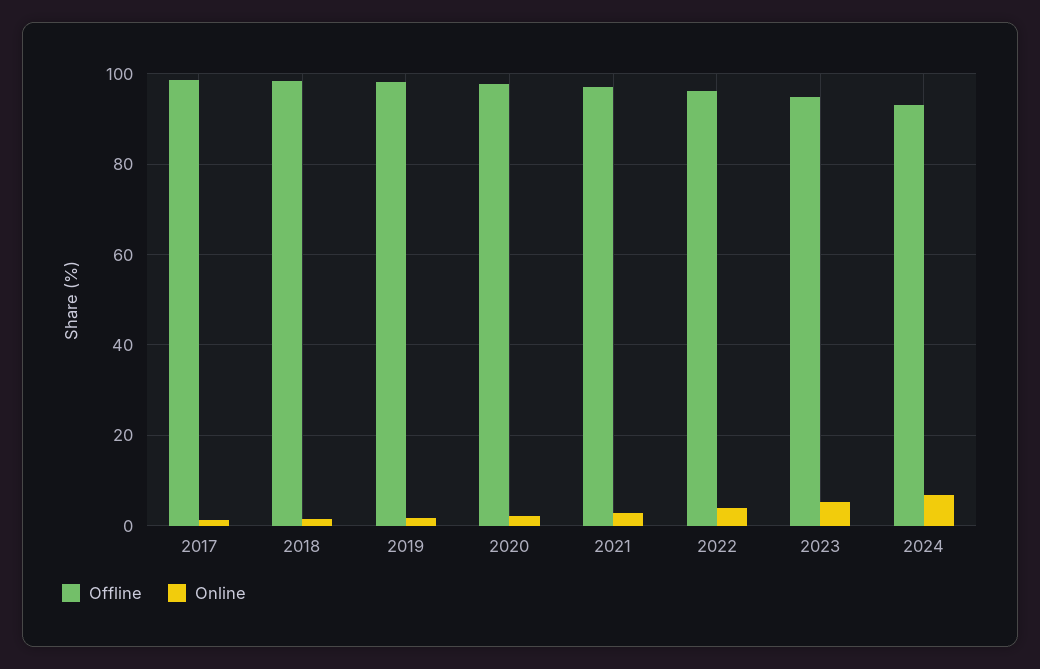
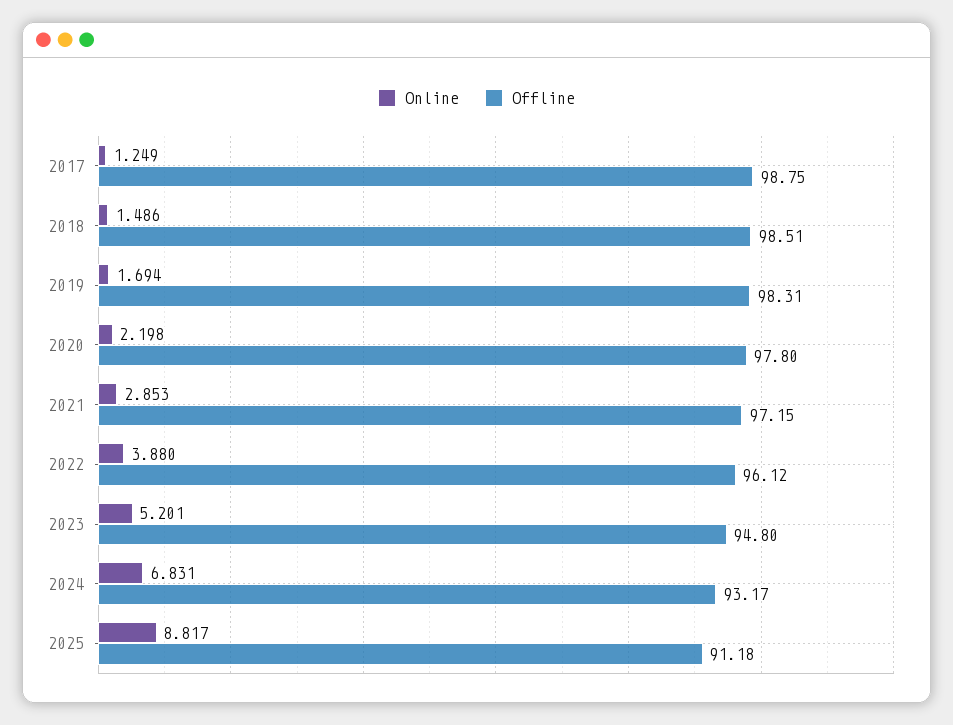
Online, 2025: none -> 8.817
Offline, 2025: none -> 91.18

